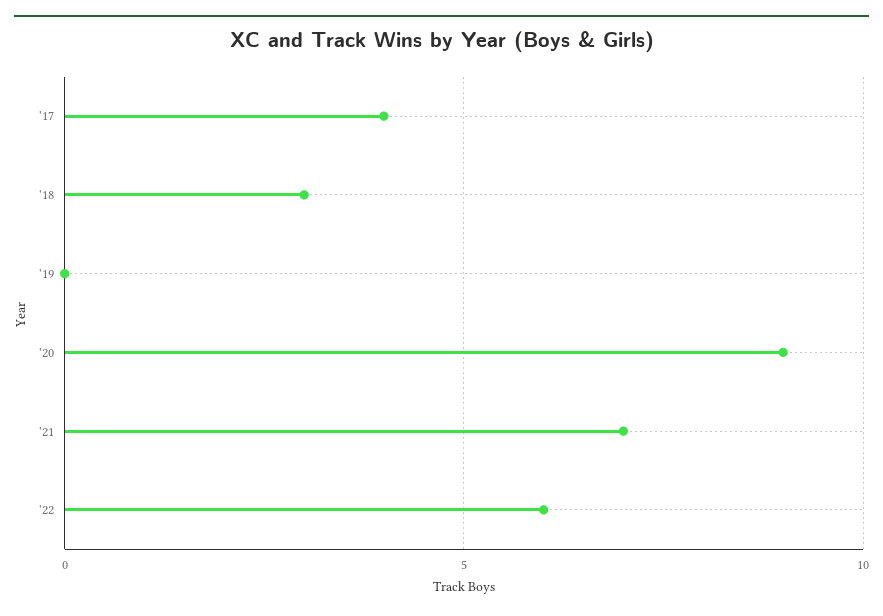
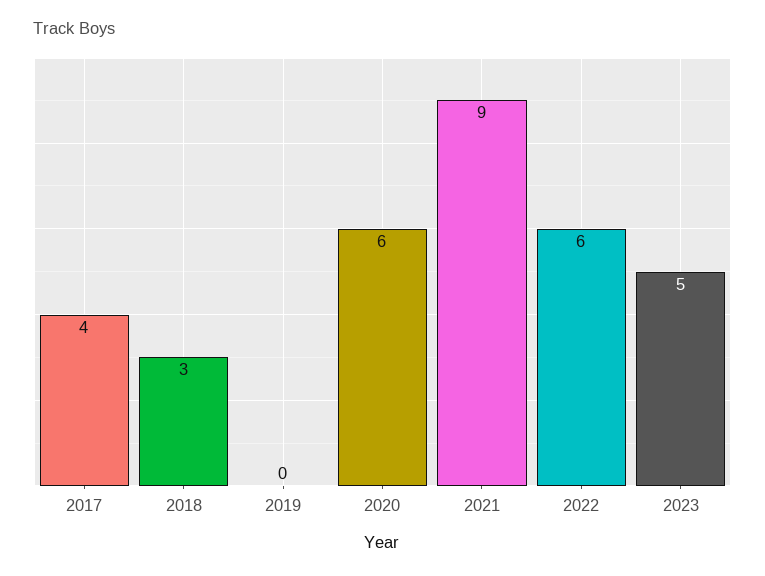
'20: 9 -> 6
'21: 7 -> 9
2023: none -> 5

